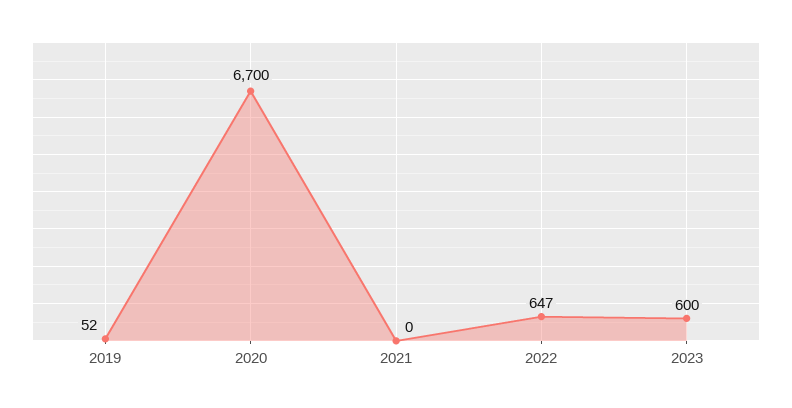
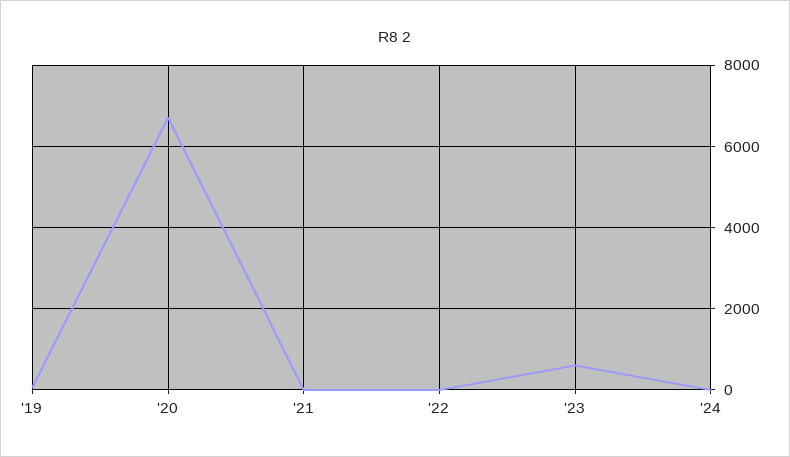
2022: 647 -> 0
'24: none -> 0

